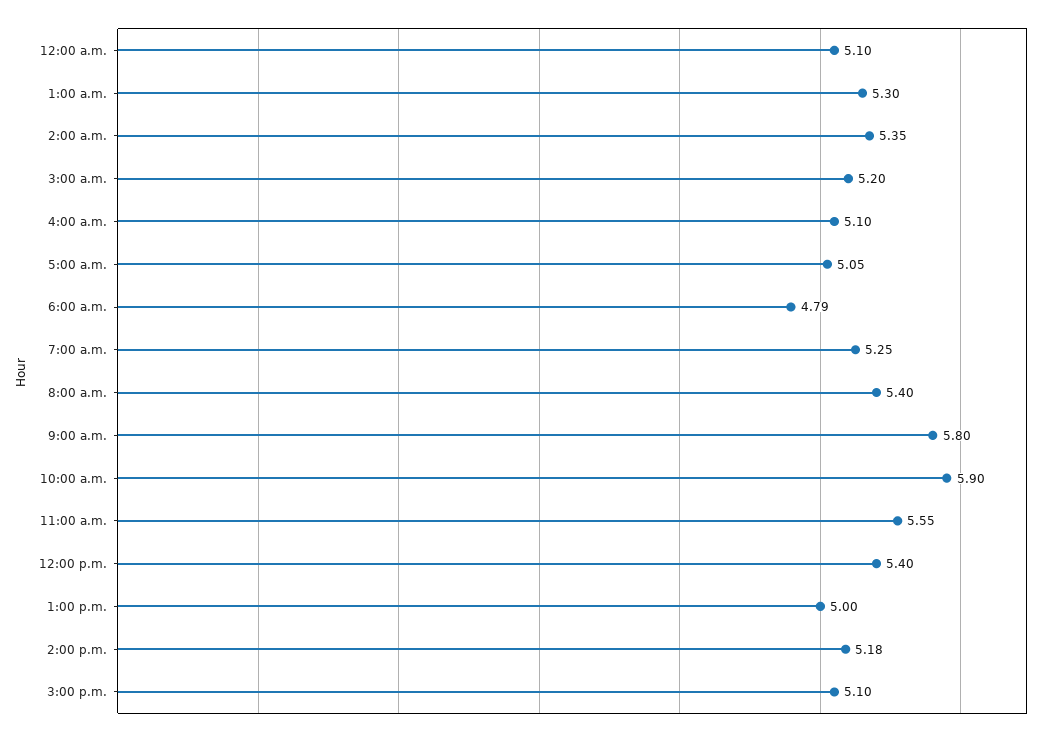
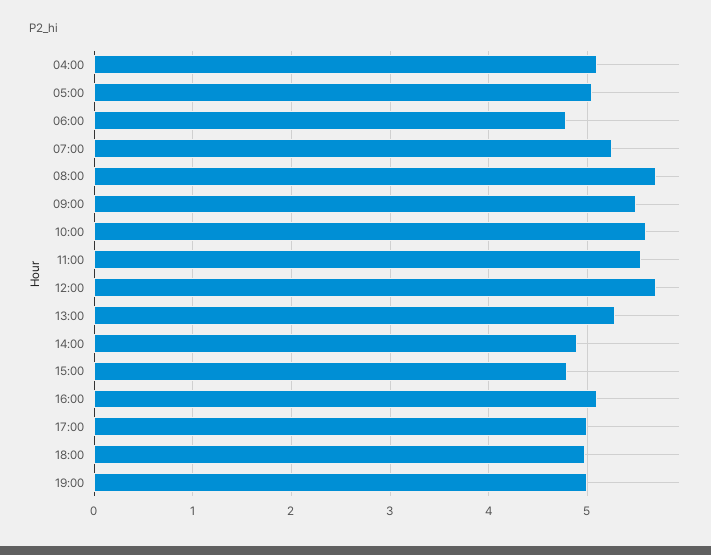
12:00 a.m.: 5.1 -> none
1:00 a.m.: 5.3 -> none
2:00 a.m.: 5.35 -> none
3:00 a.m.: 5.2 -> none
8:00 a.m.: 5.4 -> 5.7
9:00 a.m.: 5.8 -> 5.5
10:00 a.m.: 5.9 -> 5.6
12:00 p.m.: 5.4 -> 5.7
1:00 p.m.: 5 -> 5.3
2:00 p.m.: 5.18 -> 4.9
3:00 p.m.: 5.1 -> 4.8
16:00: none -> 5.1
17:00: none -> 5
18:00: none -> 5
19:00: none -> 5

